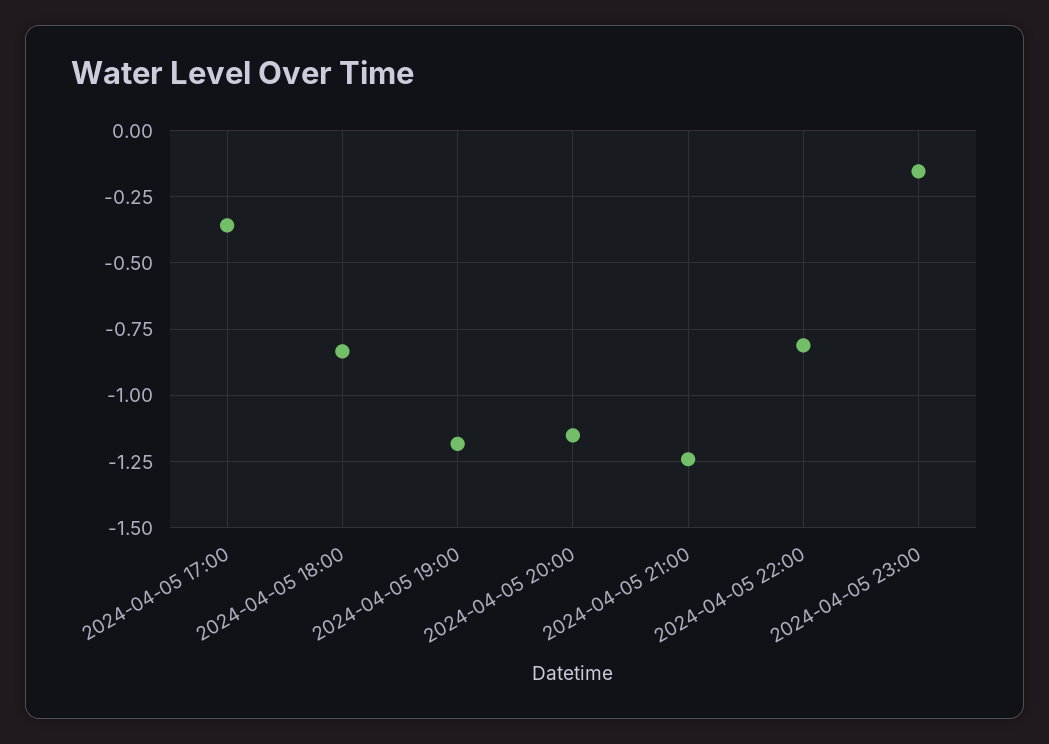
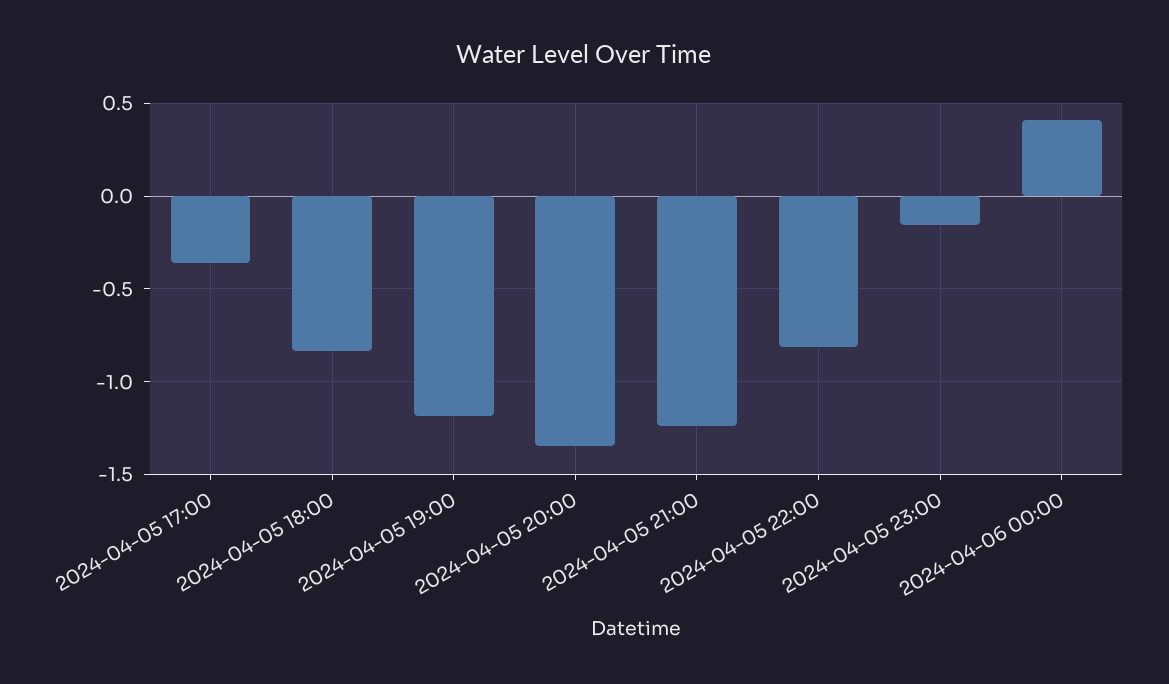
2024-04-05 20:00: -1.15 -> -1.35
2024-04-06 00:00: none -> 0.4

